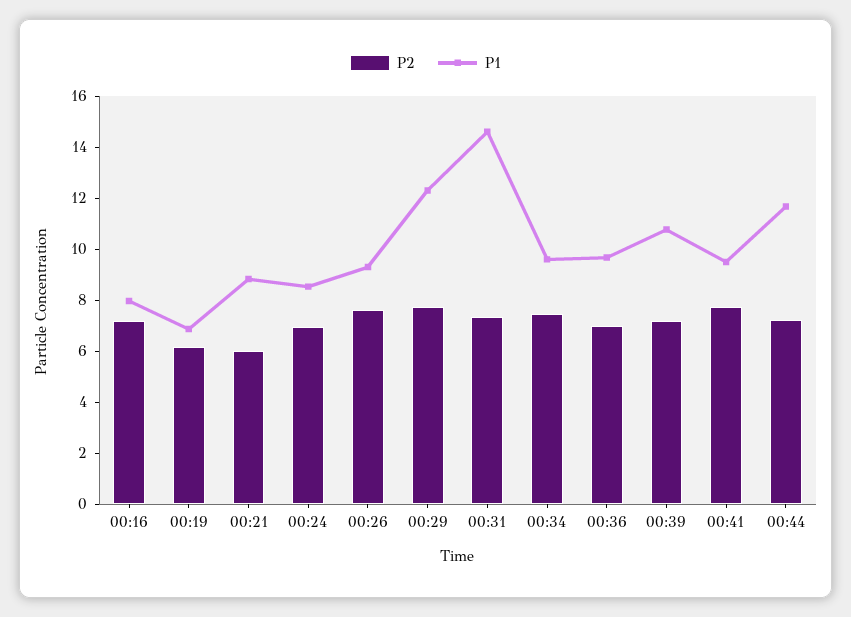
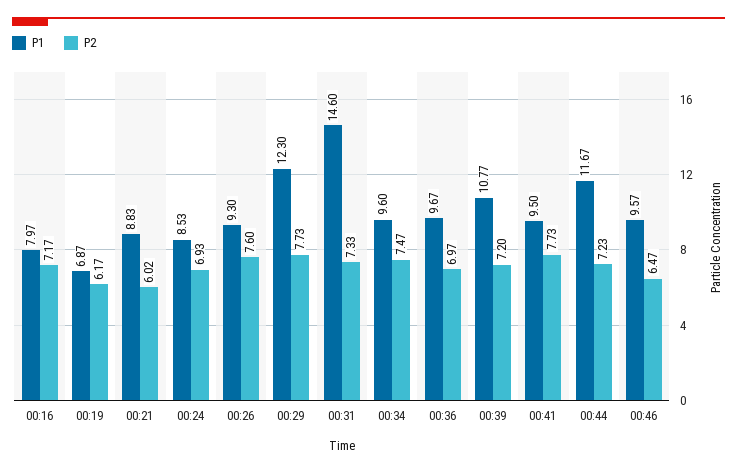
P1, 00:46: none -> 9.57
P2, 00:46: none -> 6.47

